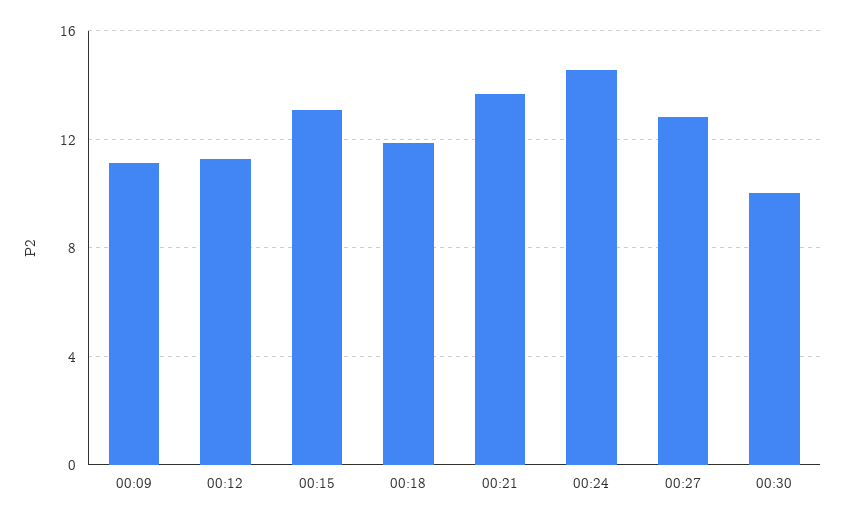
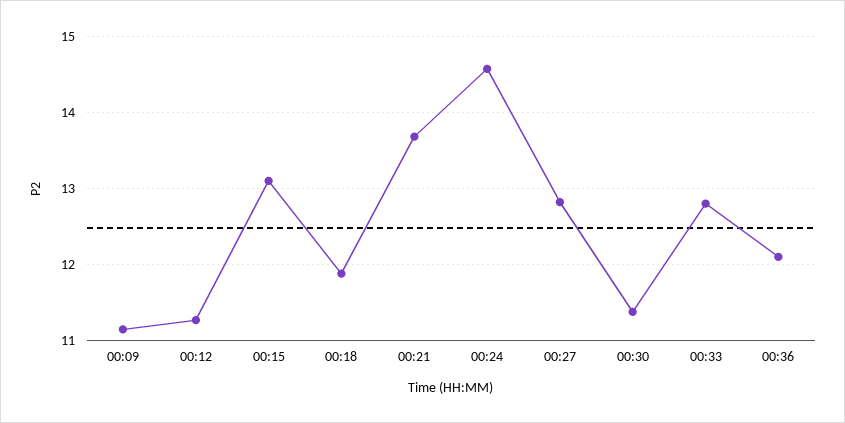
00:30: 10 -> 11.4
00:33: none -> 12.8
00:36: none -> 12.1

